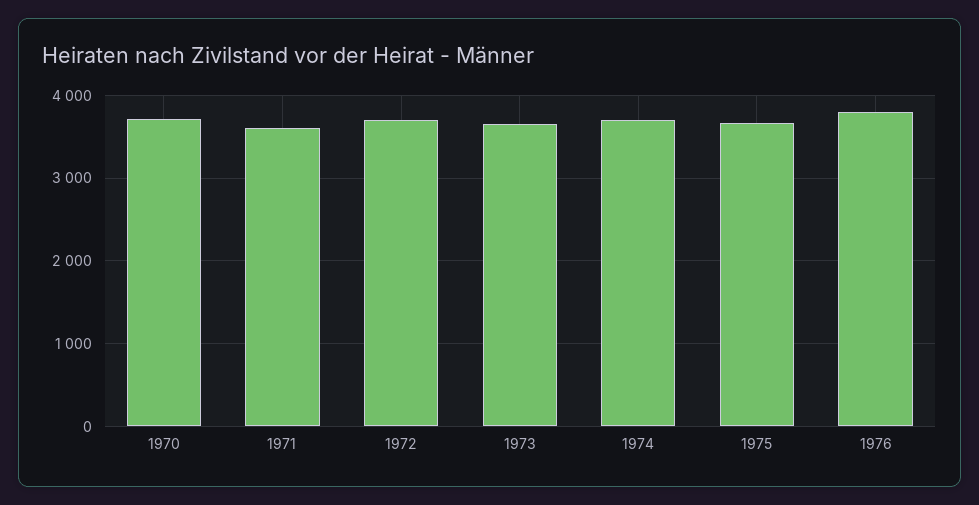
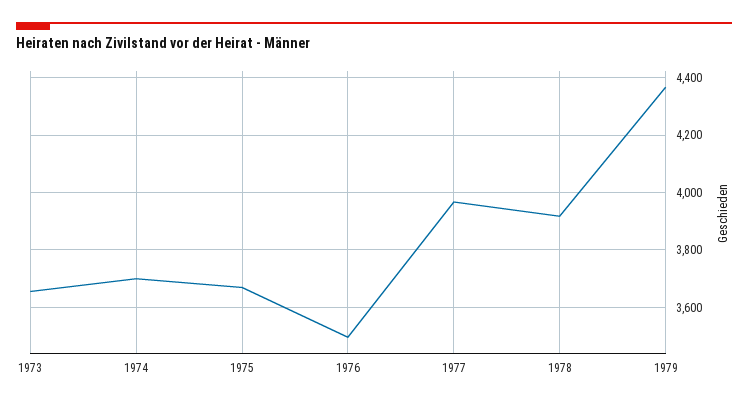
1970: 3700 -> none
1971: 3600 -> none
1972: 3700 -> none
1976: 3800 -> 3500
1977: none -> 3975
1978: none -> 3925
1979: none -> 4375

